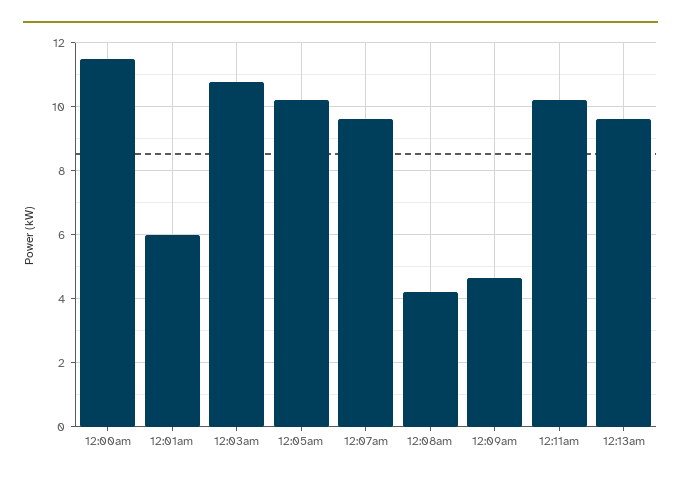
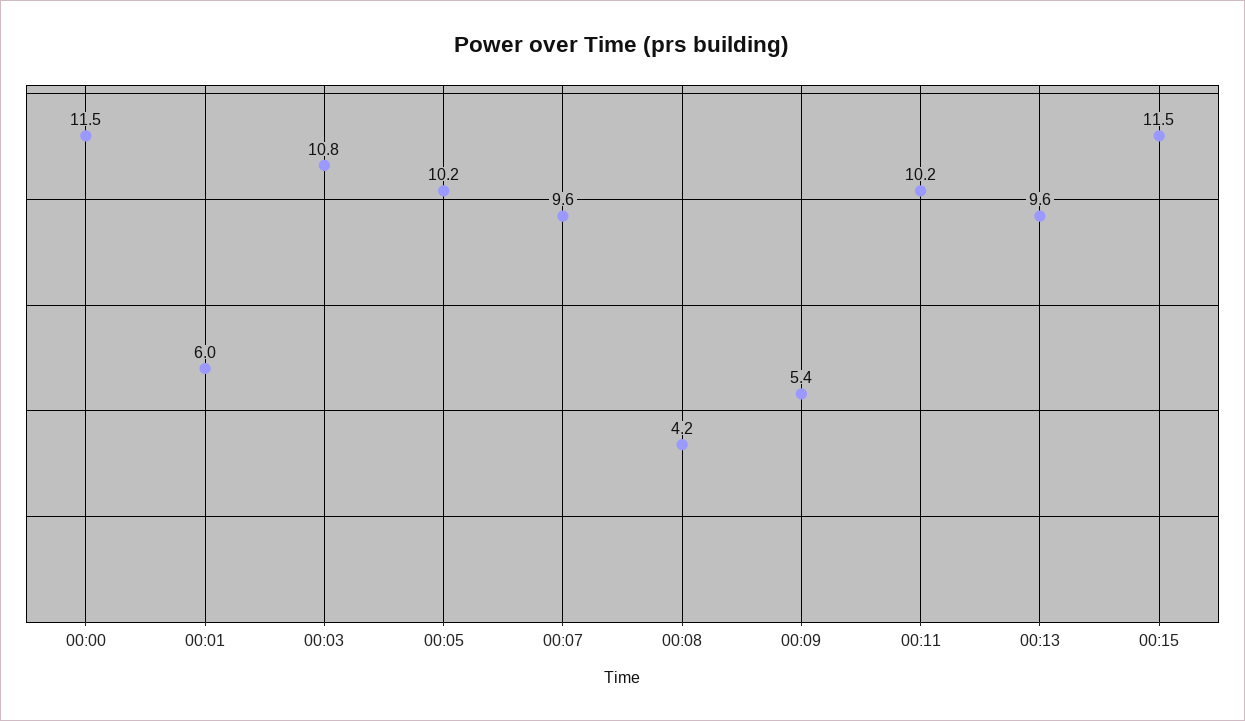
12:09am: 4.6 -> 5.4
00:15: none -> 11.5

